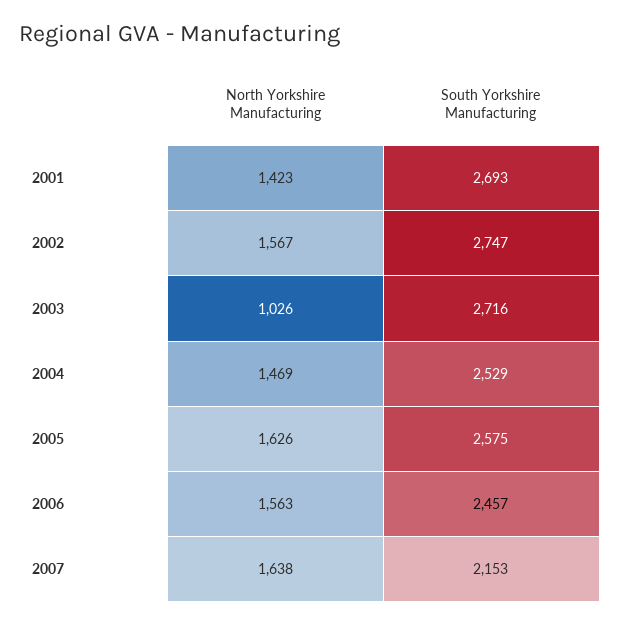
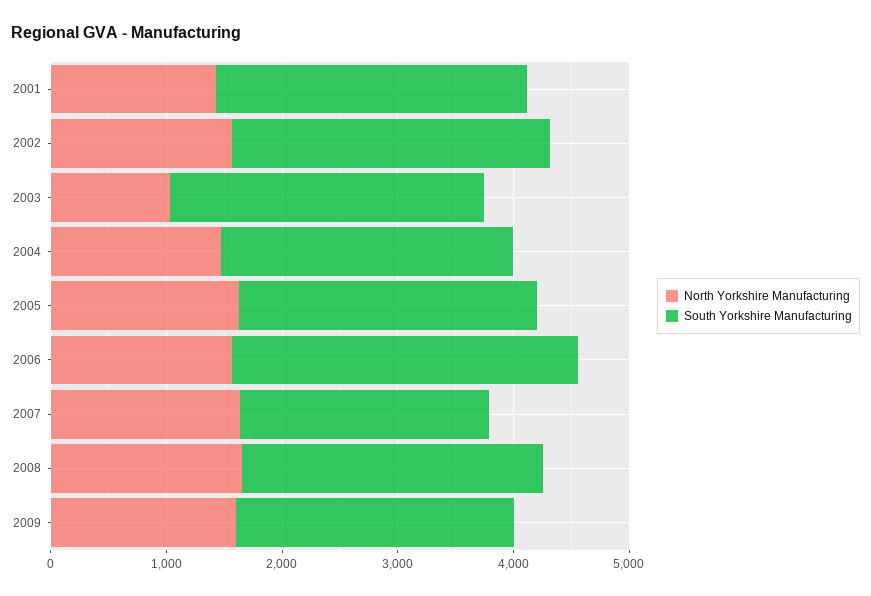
South Yorkshire Manufacturing, 2006: 2457 -> 3000
North Yorkshire Manufacturing, 2008: none -> 1600
South Yorkshire Manufacturing, 2008: none -> 2600
North Yorkshire Manufacturing, 2009: none -> 1600
South Yorkshire Manufacturing, 2009: none -> 2400

